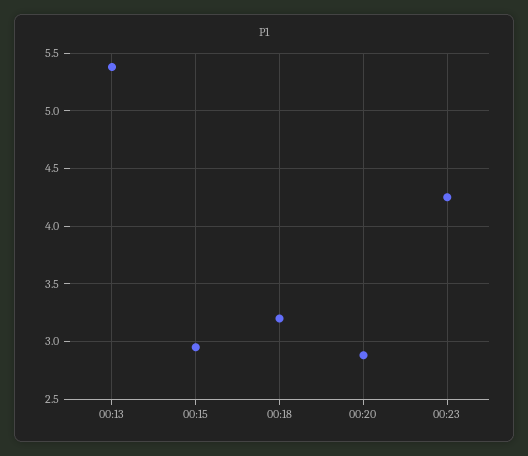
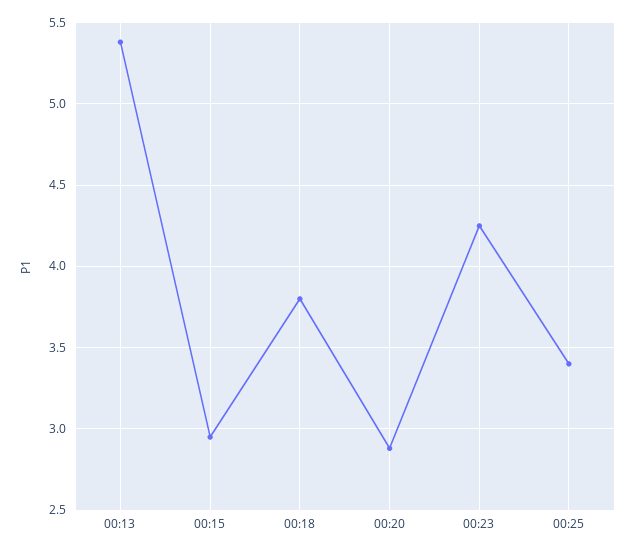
00:18: 3.2 -> 3.8
00:25: none -> 3.4

